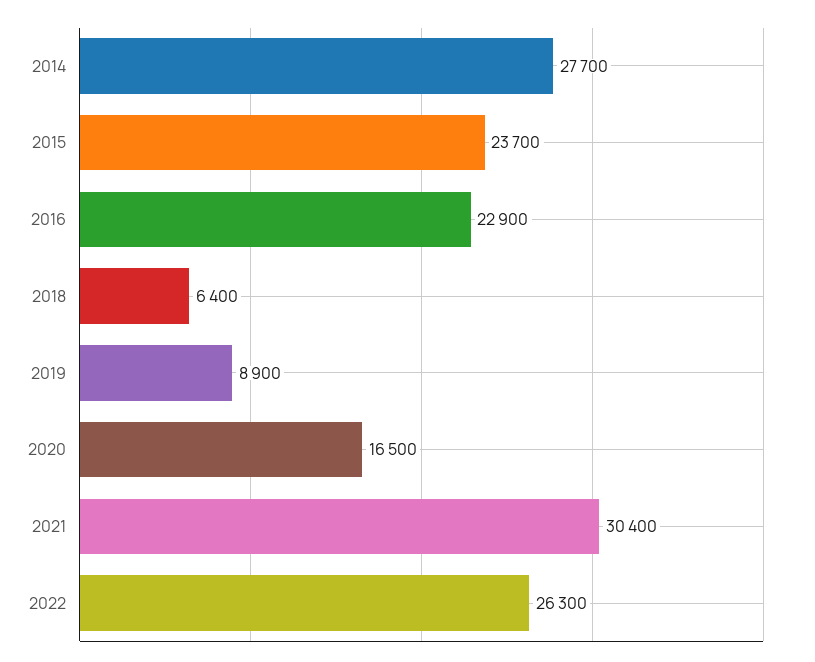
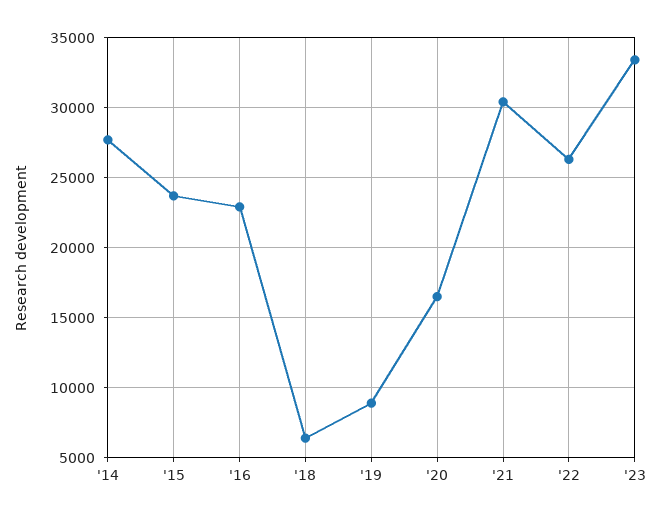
'23: none -> 33500

